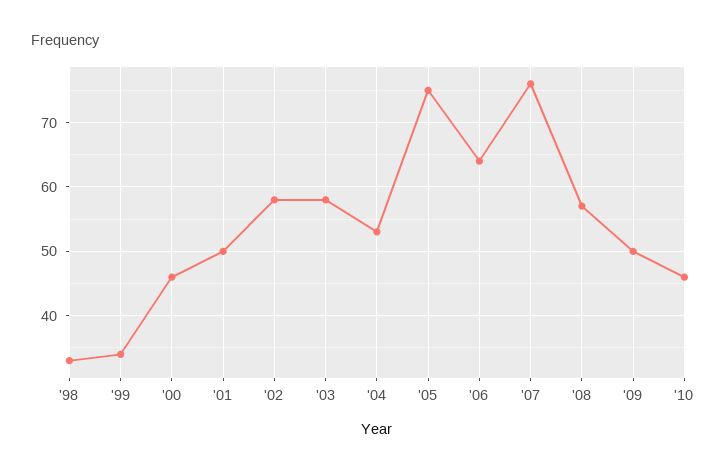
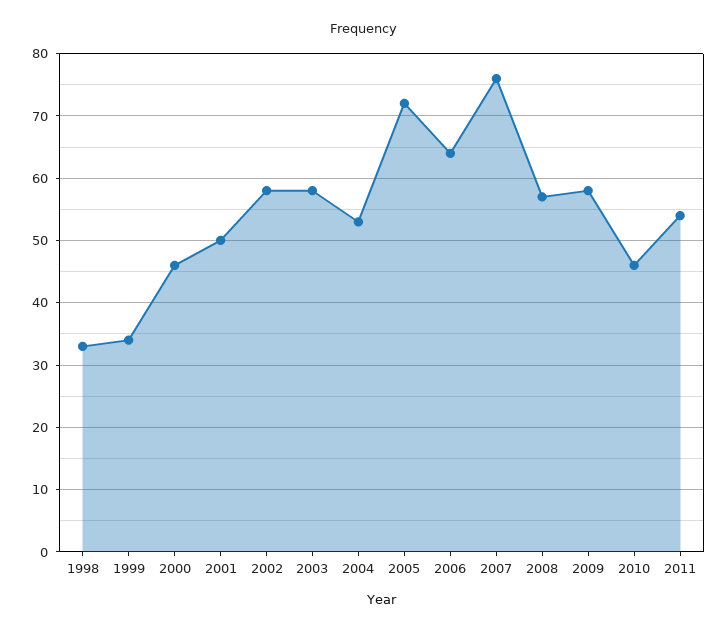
'05: 75 -> 72
'09: 50 -> 58
2011: none -> 54

